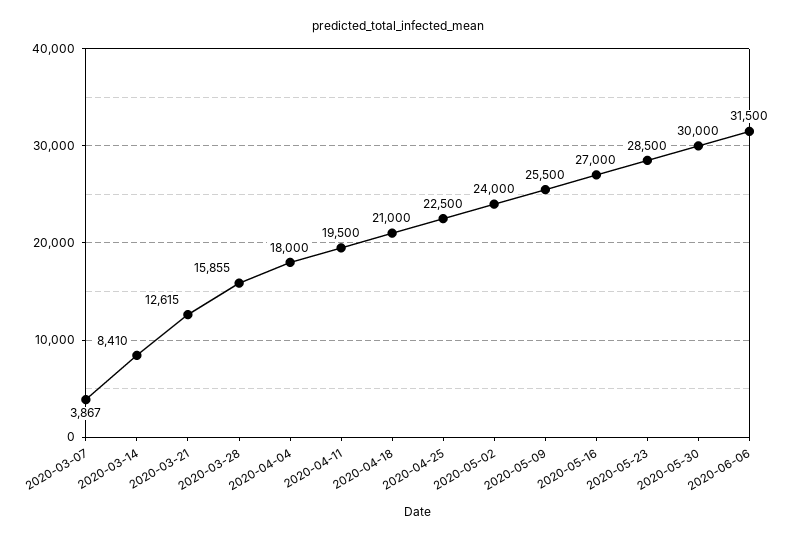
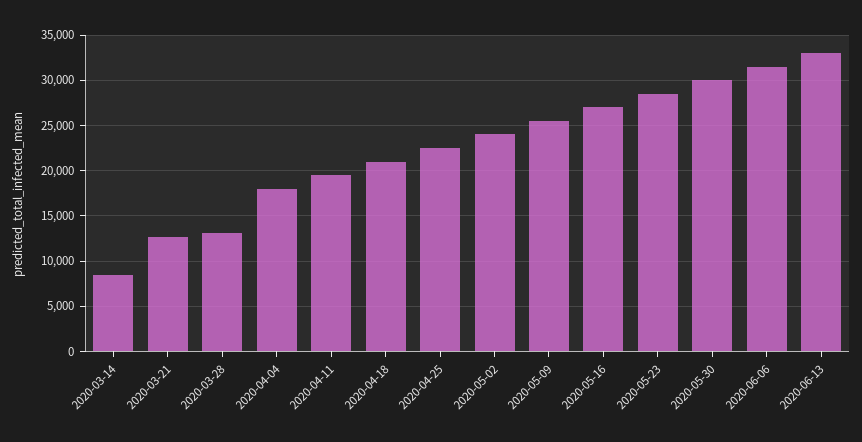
2020-03-07: 3867 -> none
2020-03-28: 15855 -> 13000
2020-06-13: none -> 33000

